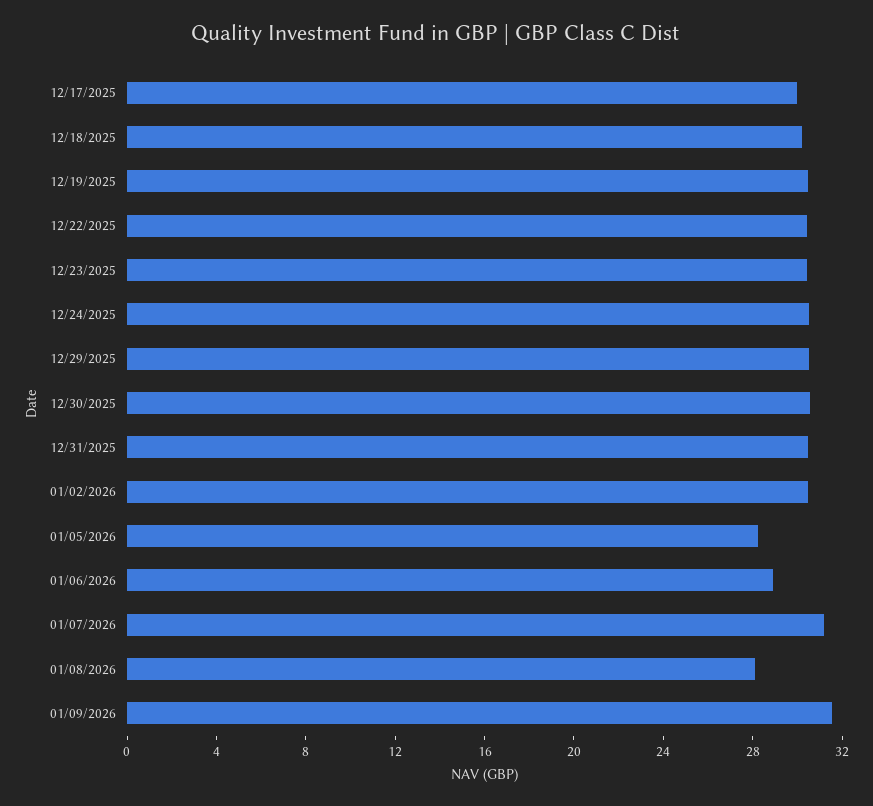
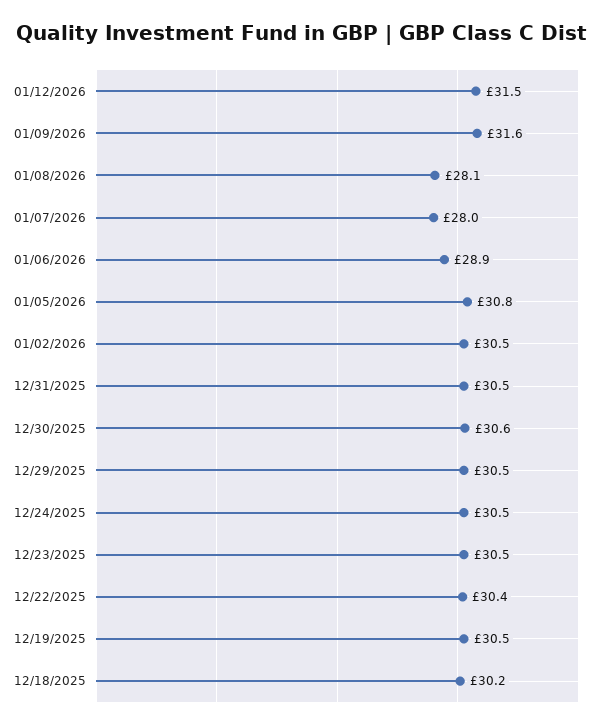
12/17/2025: 30 -> none
01/05/2026: 28 -> 30.8
01/07/2026: 31 -> 28
01/12/2026: none -> 31.5

